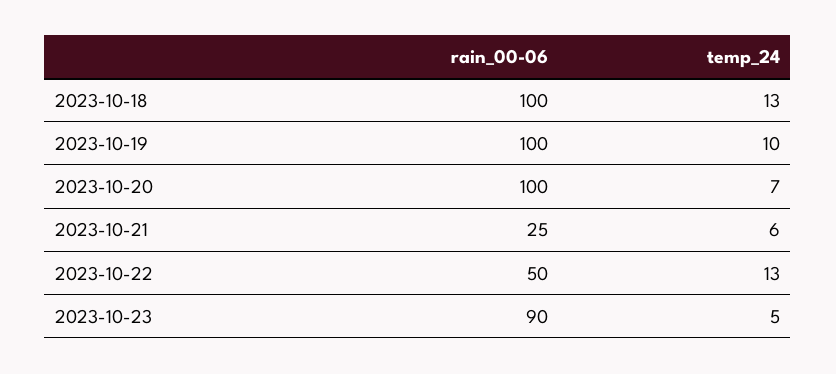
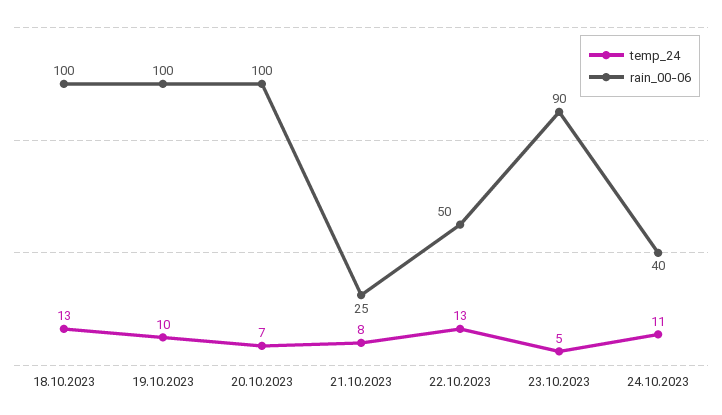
temp_24, 2023-10-21: 6 -> 8
temp_24, 24.10.2023: none -> 11
rain_00-06, 24.10.2023: none -> 40

